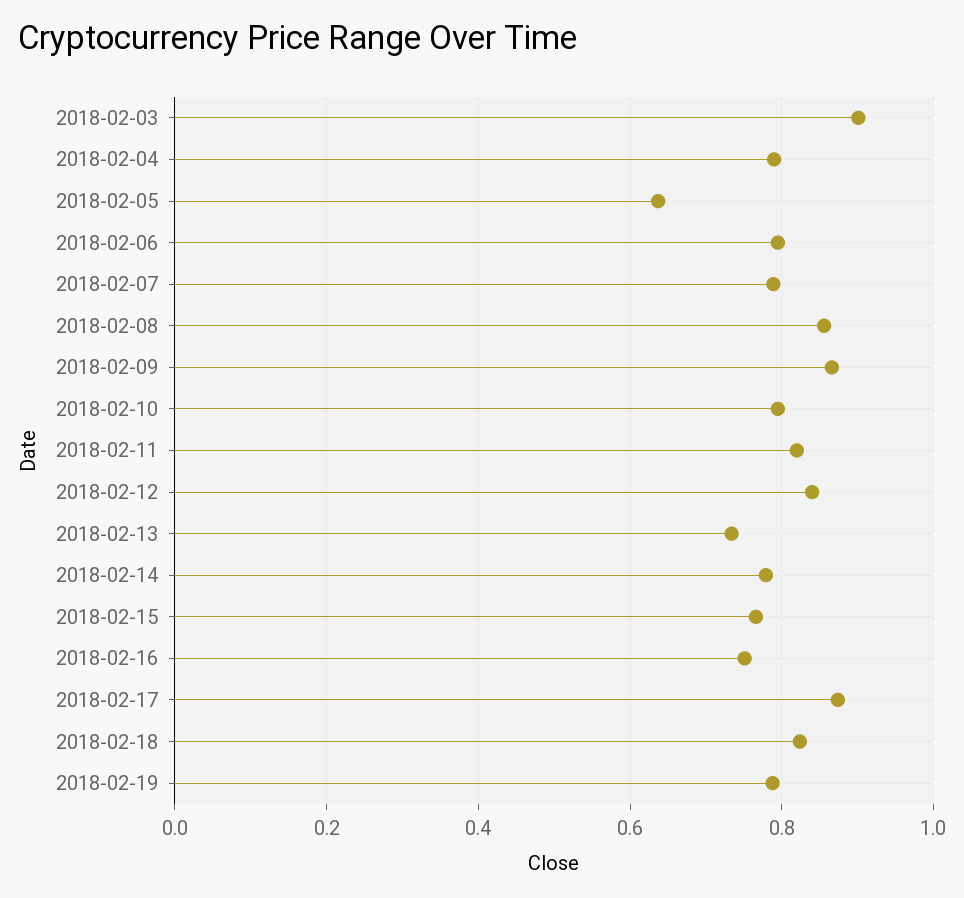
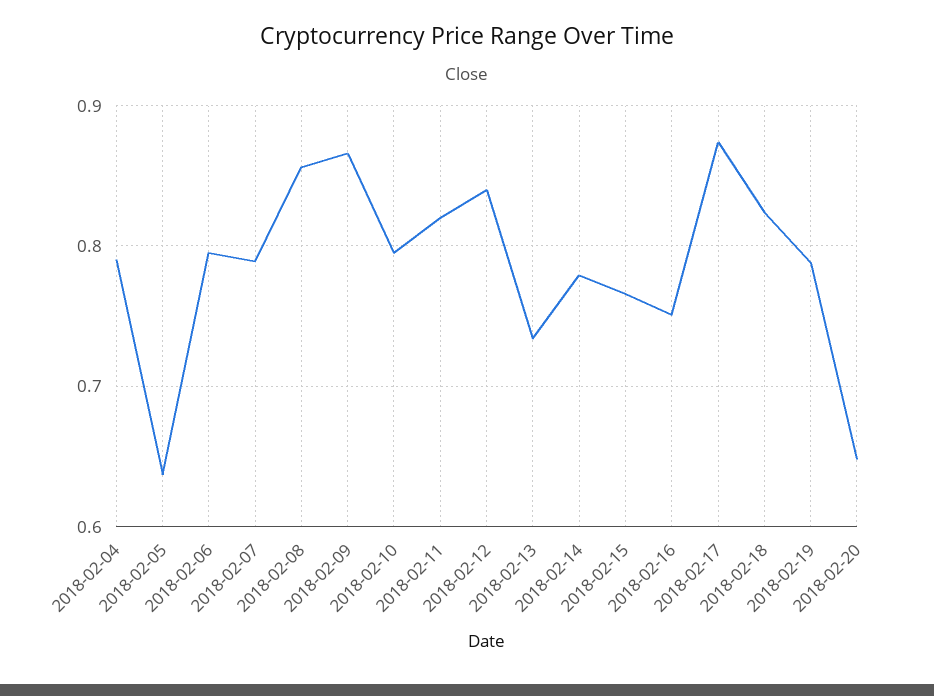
2018-02-03: 0.9 -> none
2018-02-20: none -> 0.65

